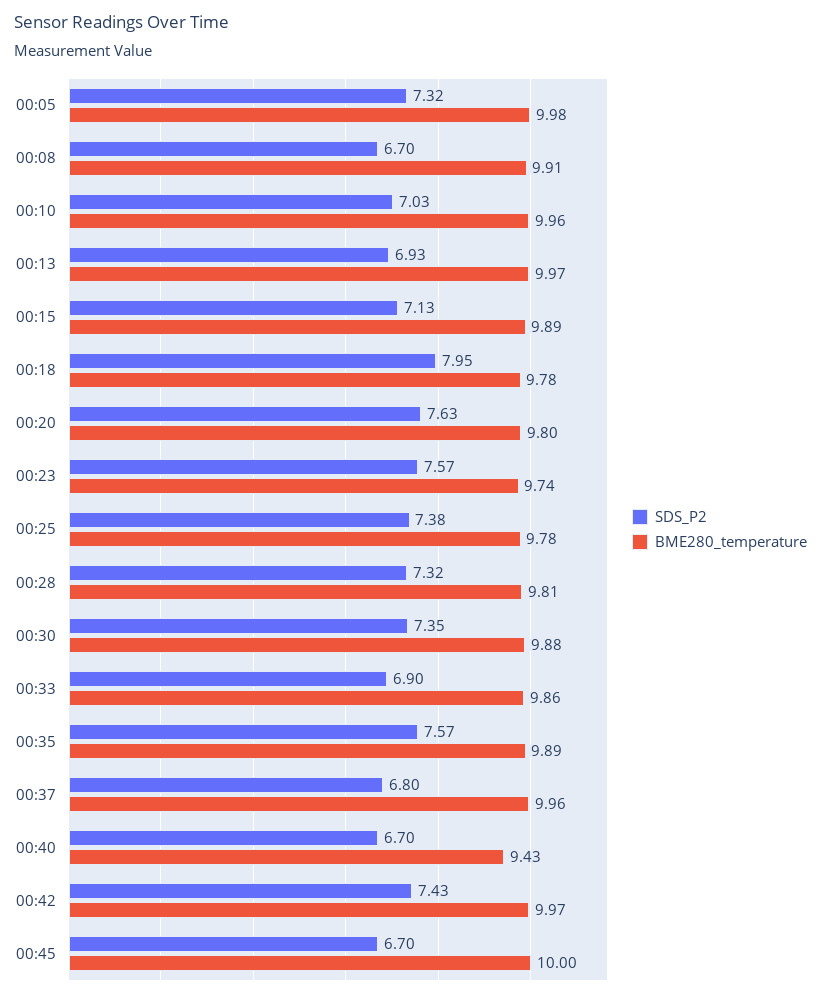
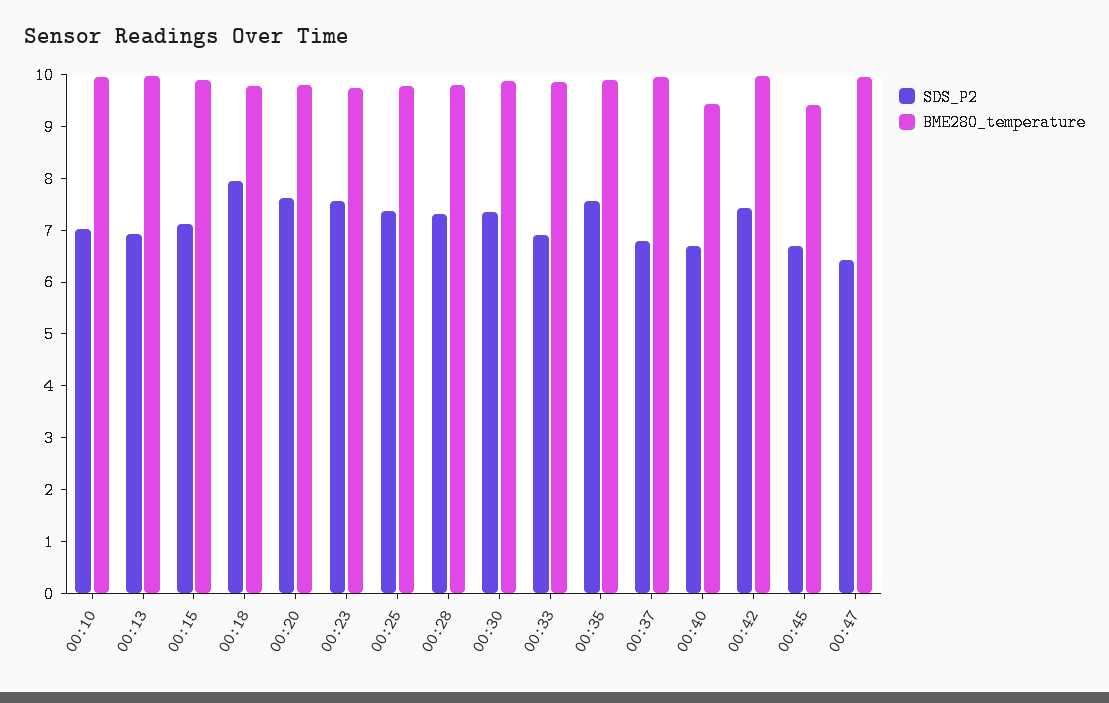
SDS_P2, 00:05: 7.32 -> none
BME280_temperature, 00:05: 9.98 -> none
SDS_P2, 00:08: 6.7 -> none
BME280_temperature, 00:08: 9.91 -> none
BME280_temperature, 00:45: 10 -> 9.4
SDS_P2, 00:47: none -> 6.4
BME280_temperature, 00:47: none -> 10

